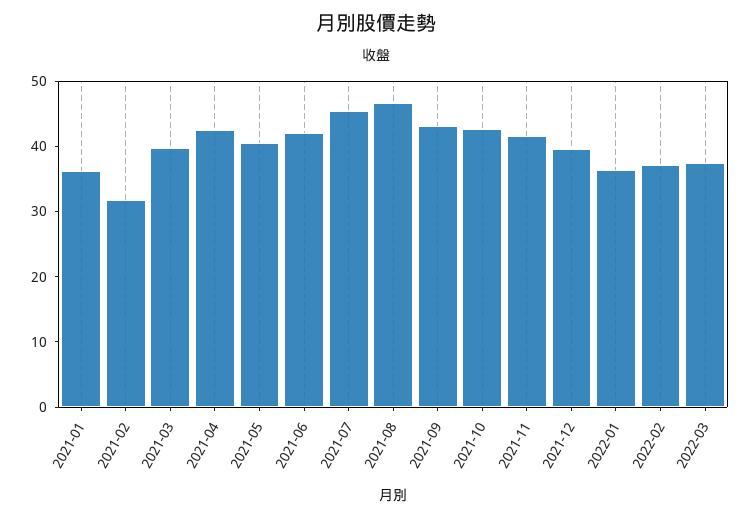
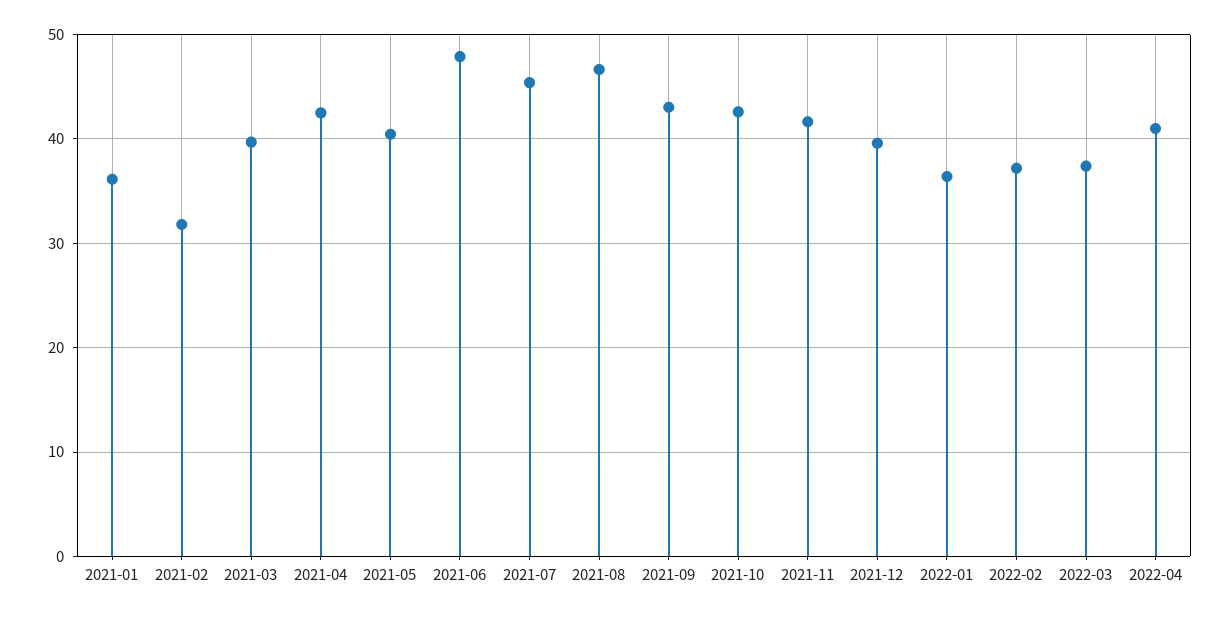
2021-06: 42 -> 48
2022-04: none -> 41

